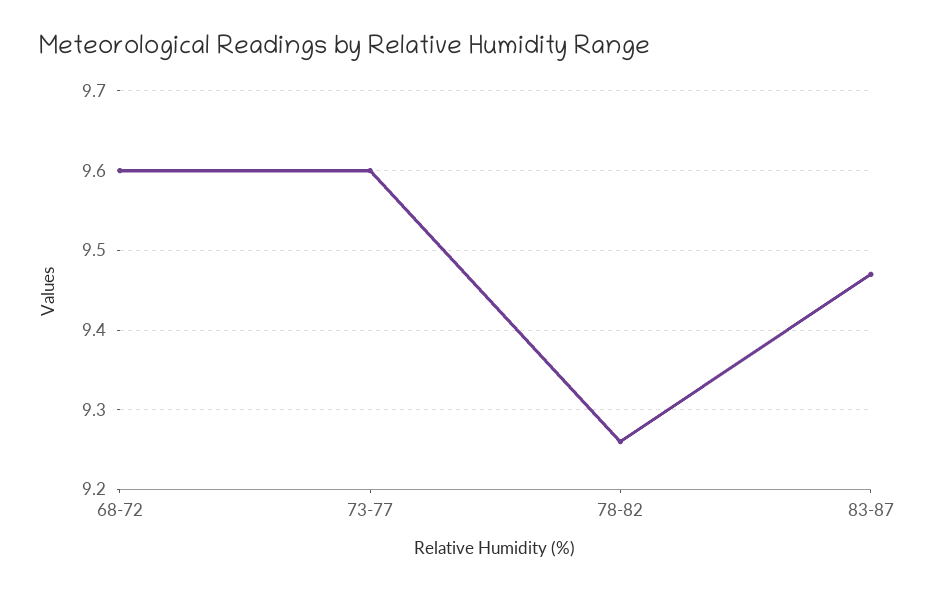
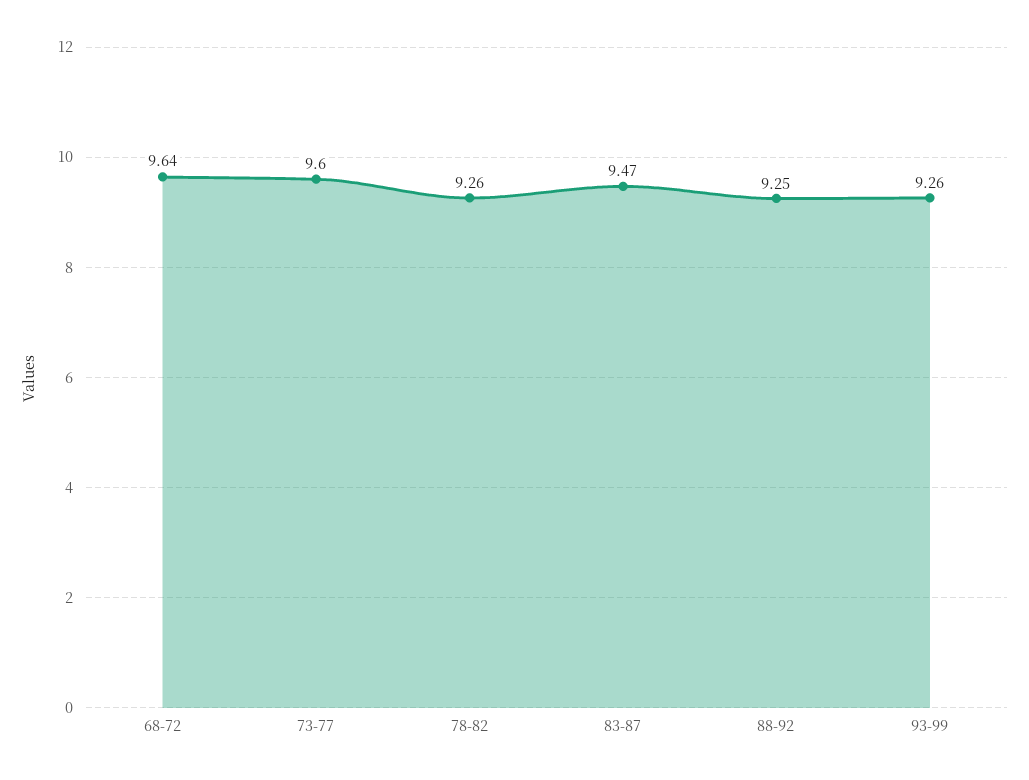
68-72: 9.6 -> 9.64
88-92: none -> 9.25
93-99: none -> 9.26

